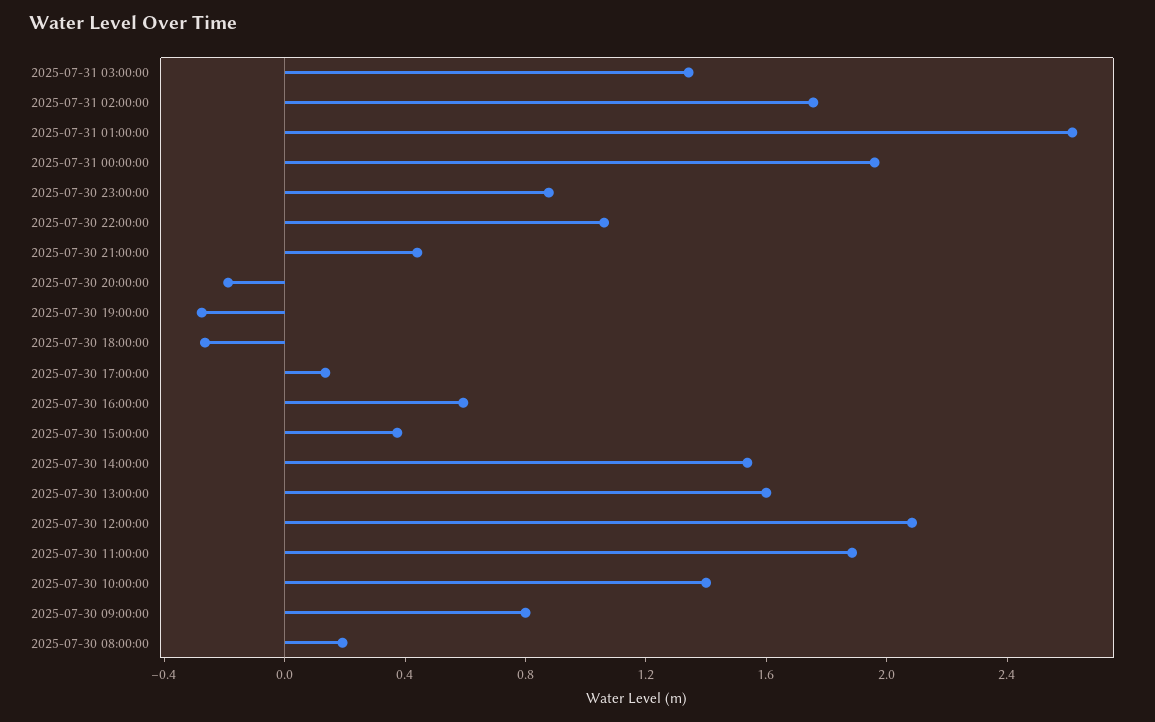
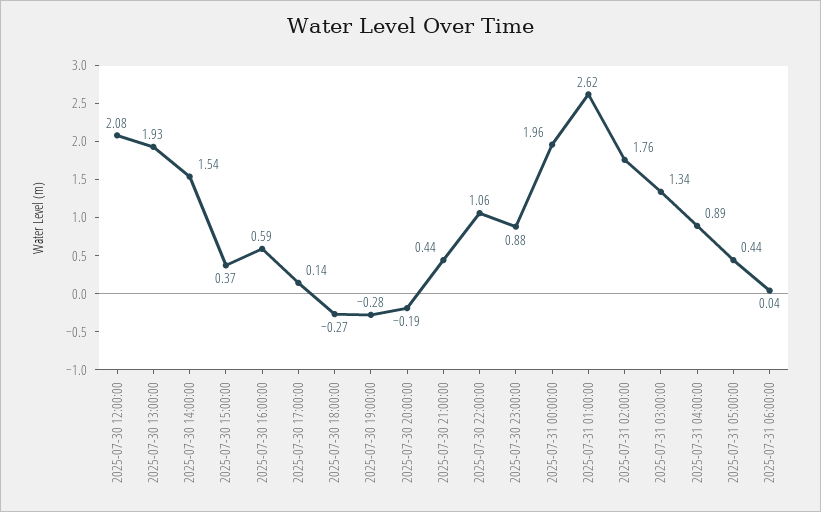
2025-07-30 13:00:00: 1.6 -> 1.93
2025-07-30 11:00:00: 1.9 -> none
2025-07-30 10:00:00: 1.4 -> none
2025-07-30 09:00:00: 0.8 -> none
2025-07-30 08:00:00: 0.2 -> none
2025-07-31 04:00:00: none -> 0.89
2025-07-31 05:00:00: none -> 0.44
2025-07-31 06:00:00: none -> 0.04

